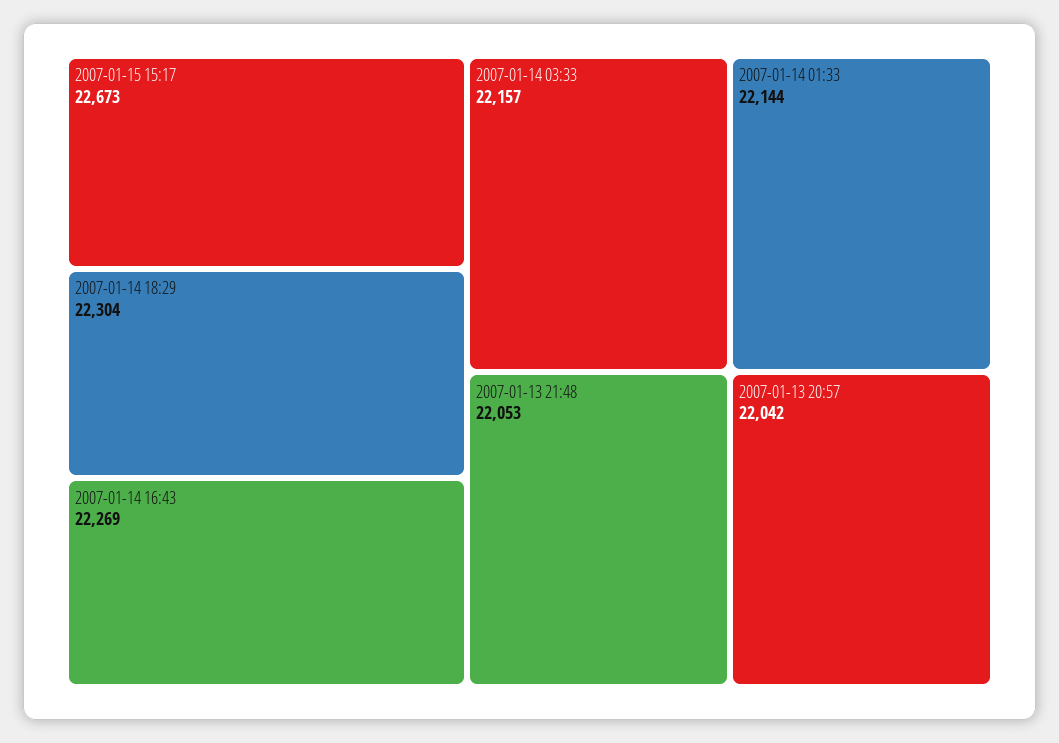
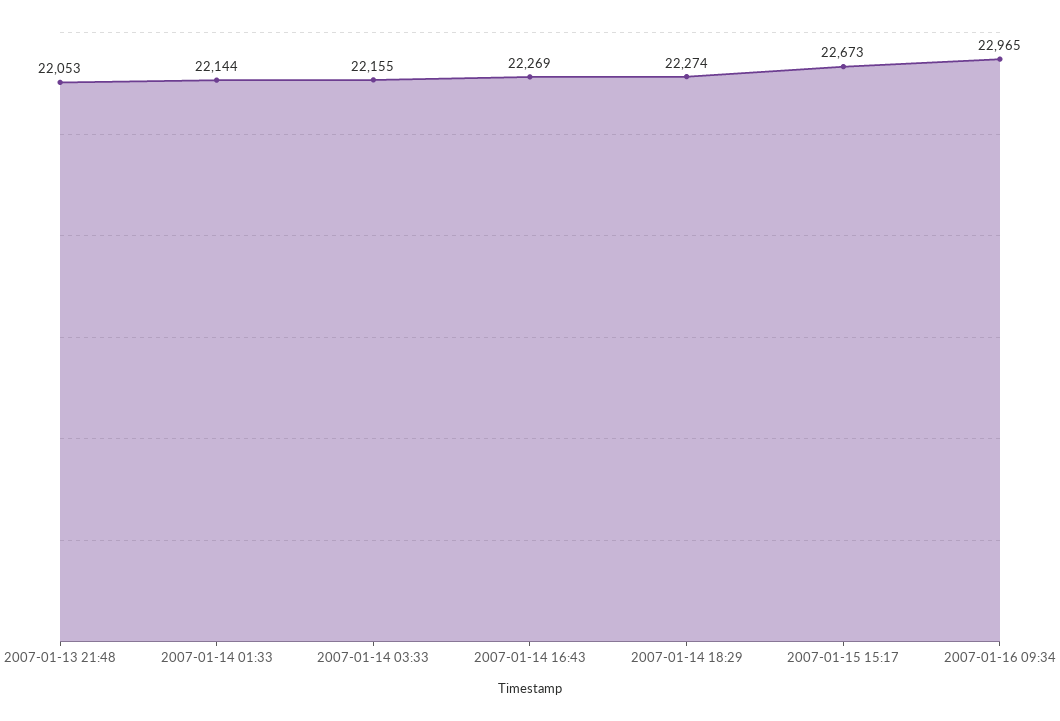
2007-01-14 18:29: 22304 -> 22274
2007-01-14 03:33: 22157 -> 22155
2007-01-13 20:57: 22042 -> none
2007-01-16 09:34: none -> 22965

